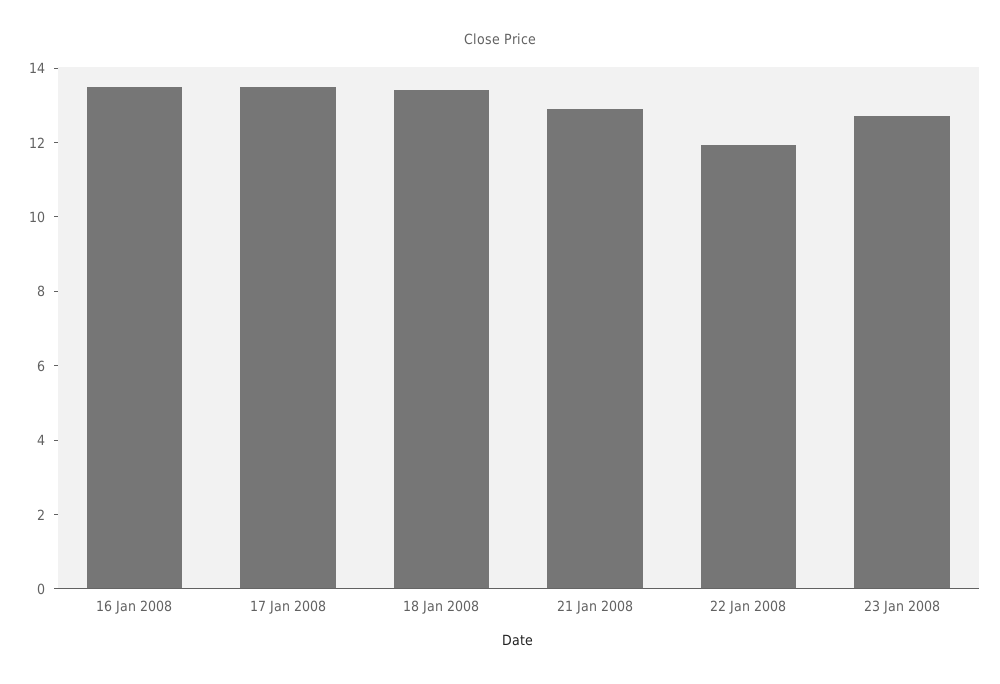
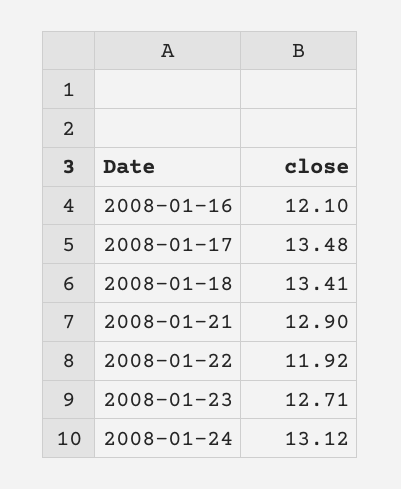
16 Jan 2008: 13.5 -> 12.1
2008-01-24: none -> 13.12

